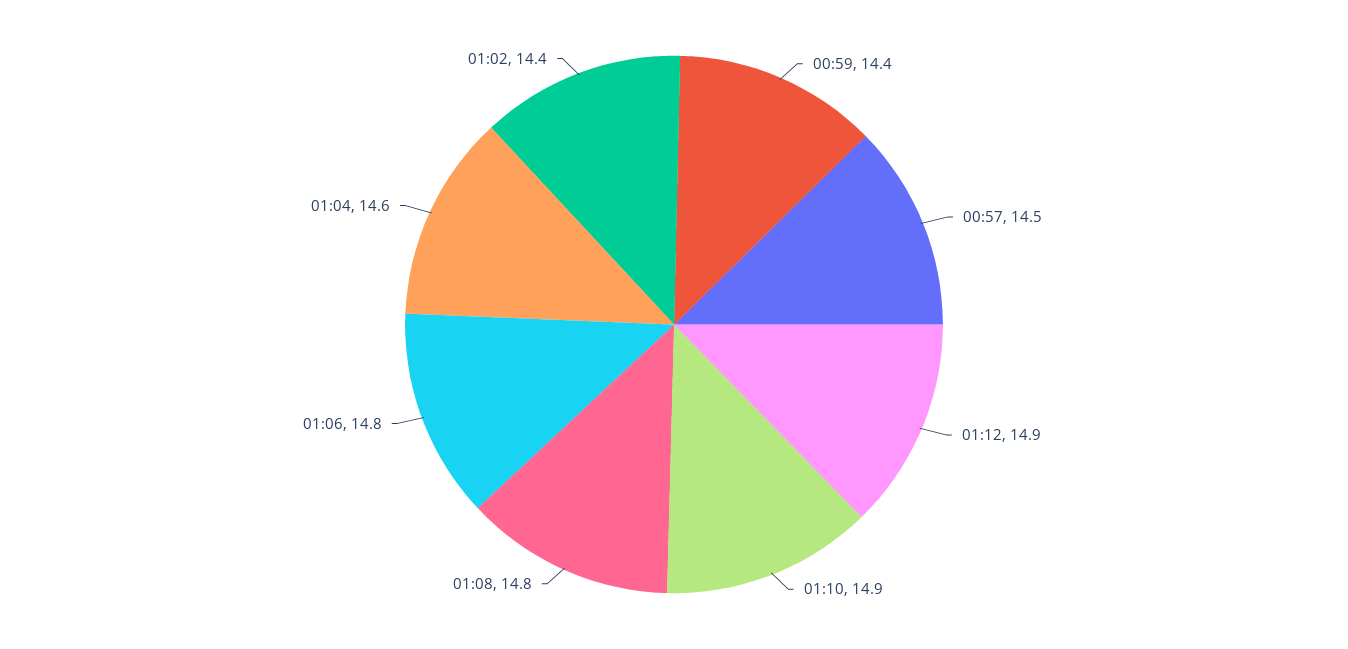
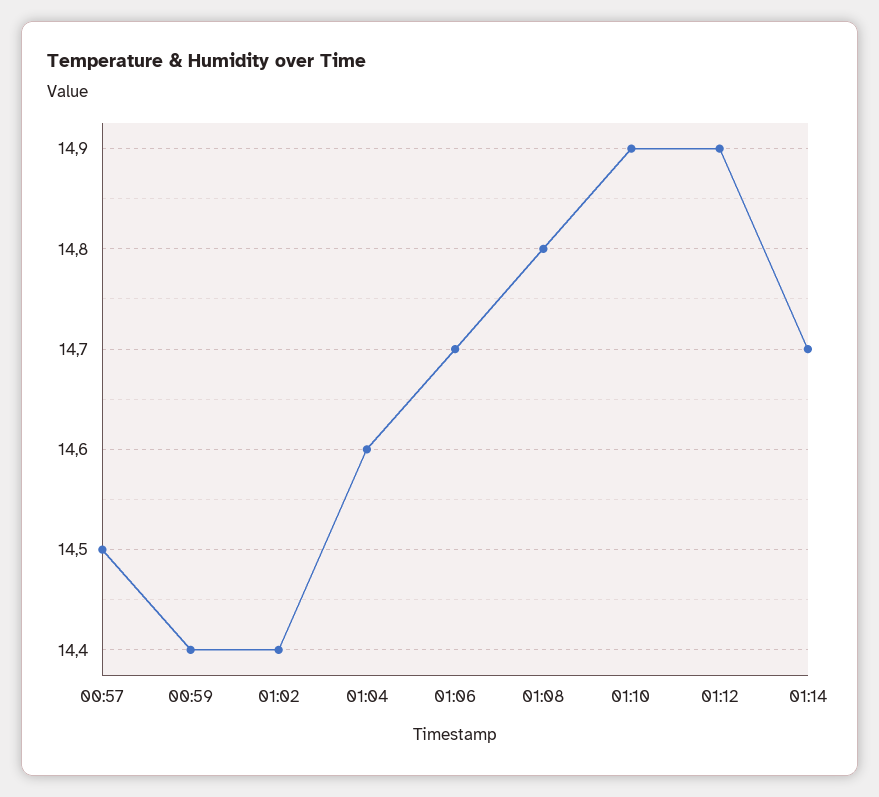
01:06: 14.8 -> 14.7
01:14: none -> 14.7

